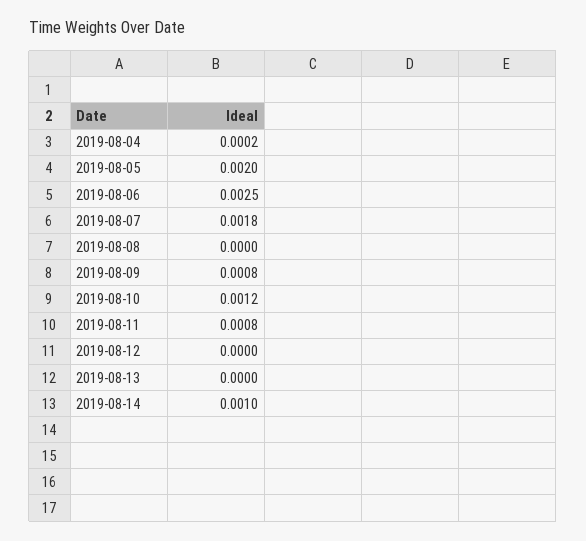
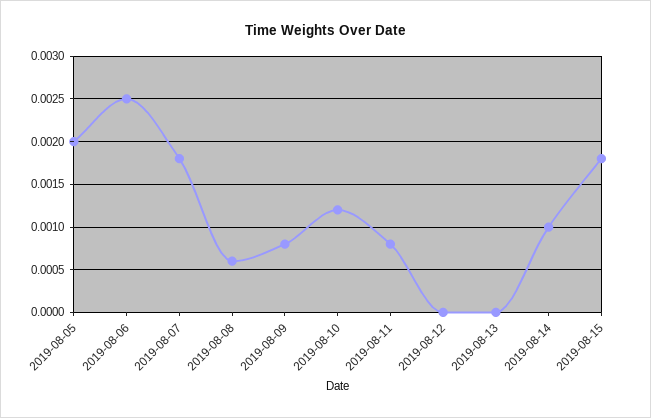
2019-08-04: 0.0002 -> none
2019-08-08: 0 -> 0.0006
2019-08-15: none -> 0.0018

